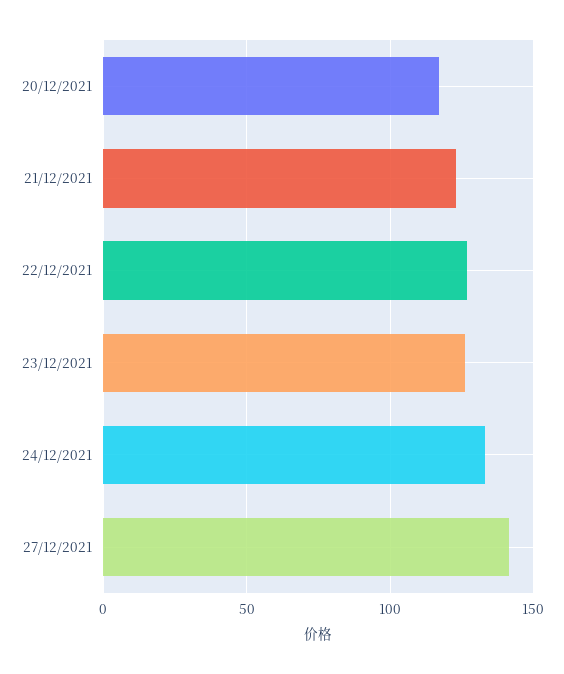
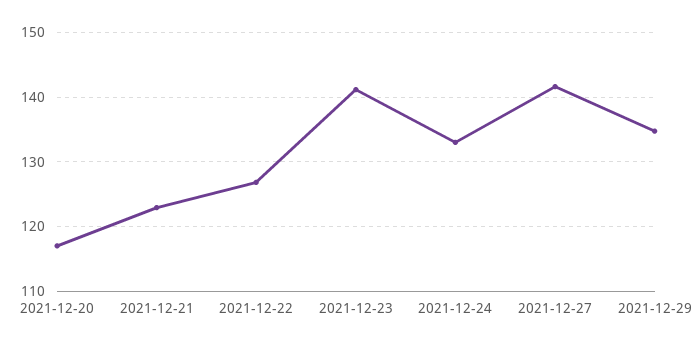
23/12/2021: 125 -> 141
2021-12-29: none -> 135

